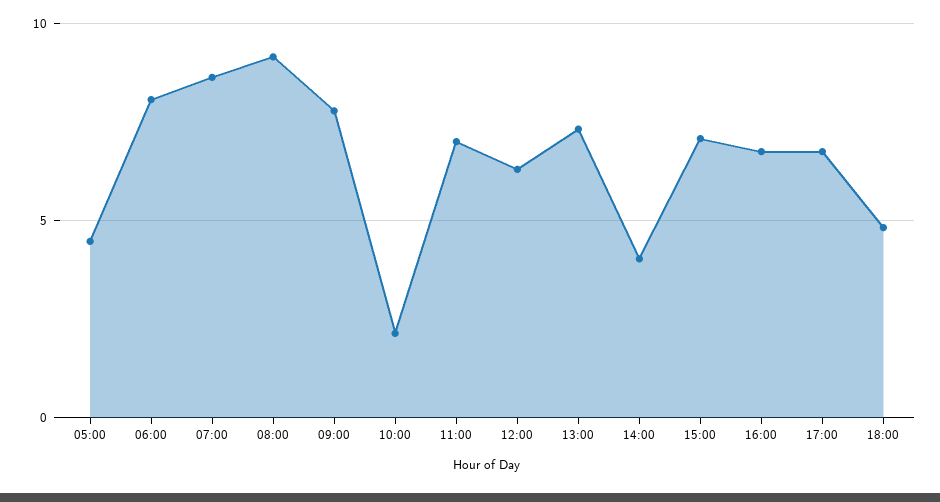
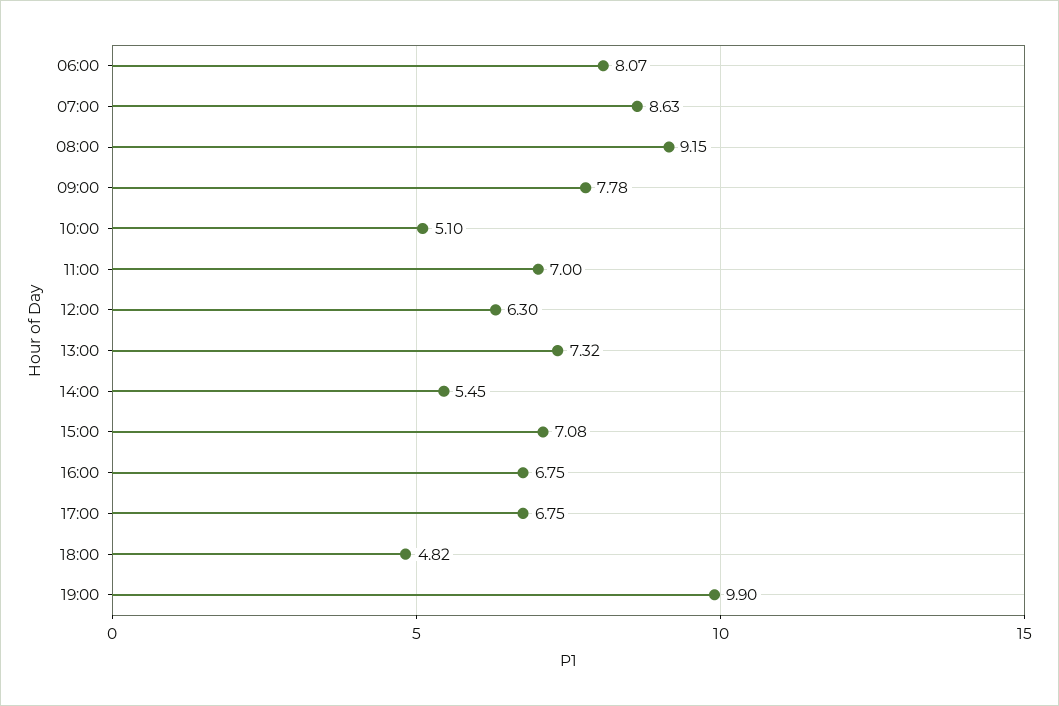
05:00: 4.5 -> none
10:00: 2 -> 5.1
14:00: 4 -> 5.45
19:00: none -> 9.9

